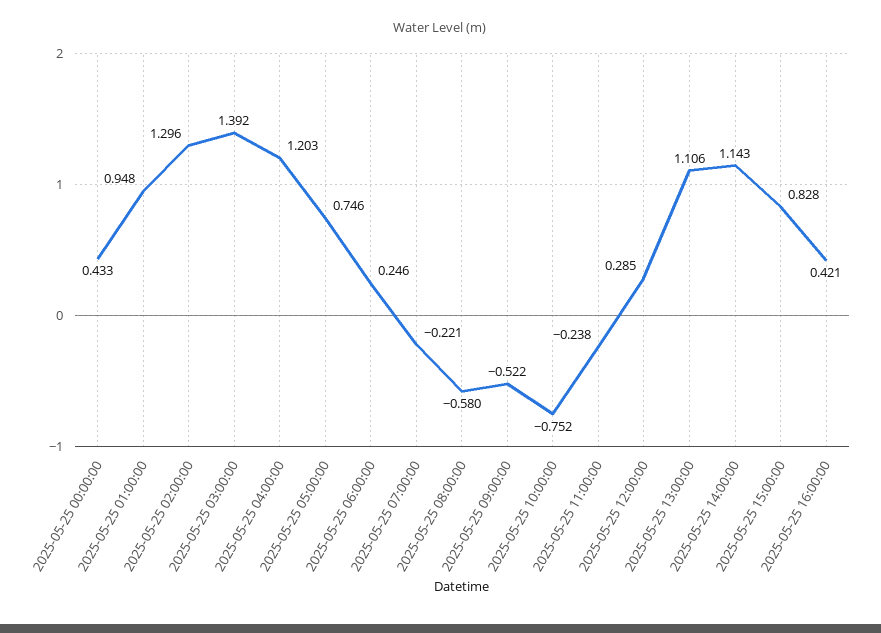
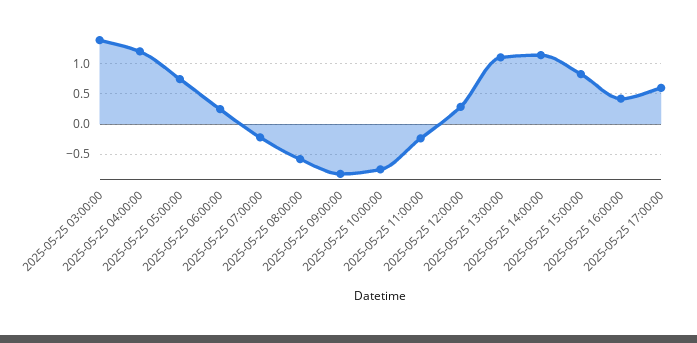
2025-05-25 00:00:00: 0.433 -> none
2025-05-25 01:00:00: 0.948 -> none
2025-05-25 02:00:00: 1.296 -> none
2025-05-25 09:00:00: -0.522 -> -0.8
2025-05-25 17:00:00: none -> 0.6

